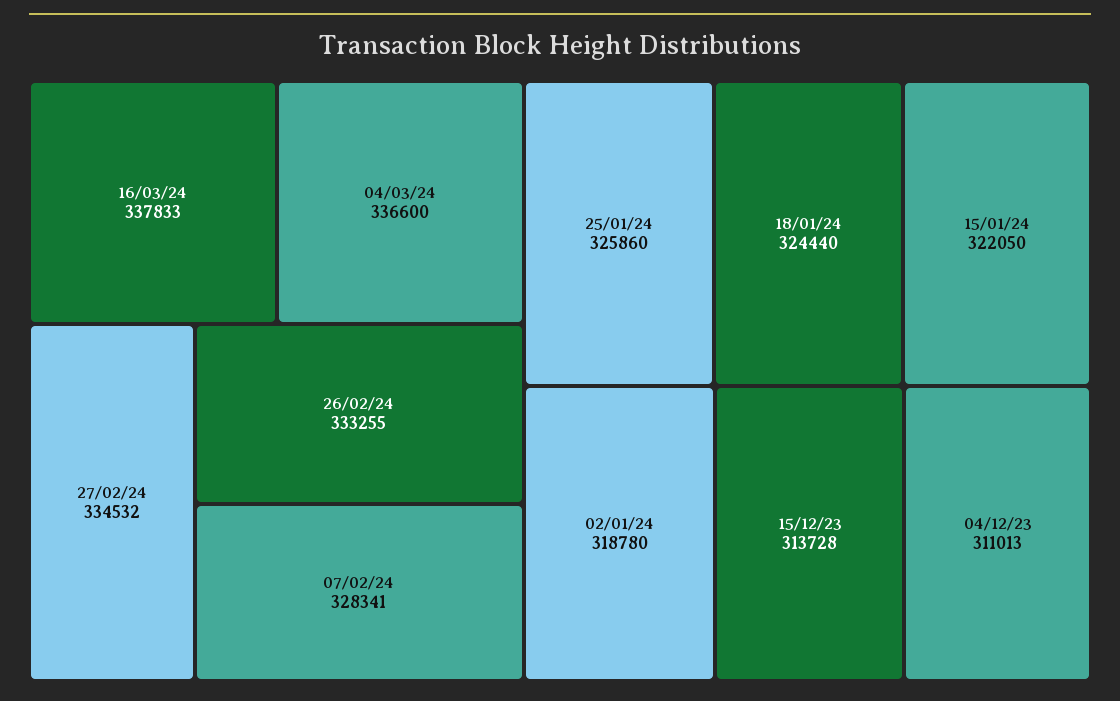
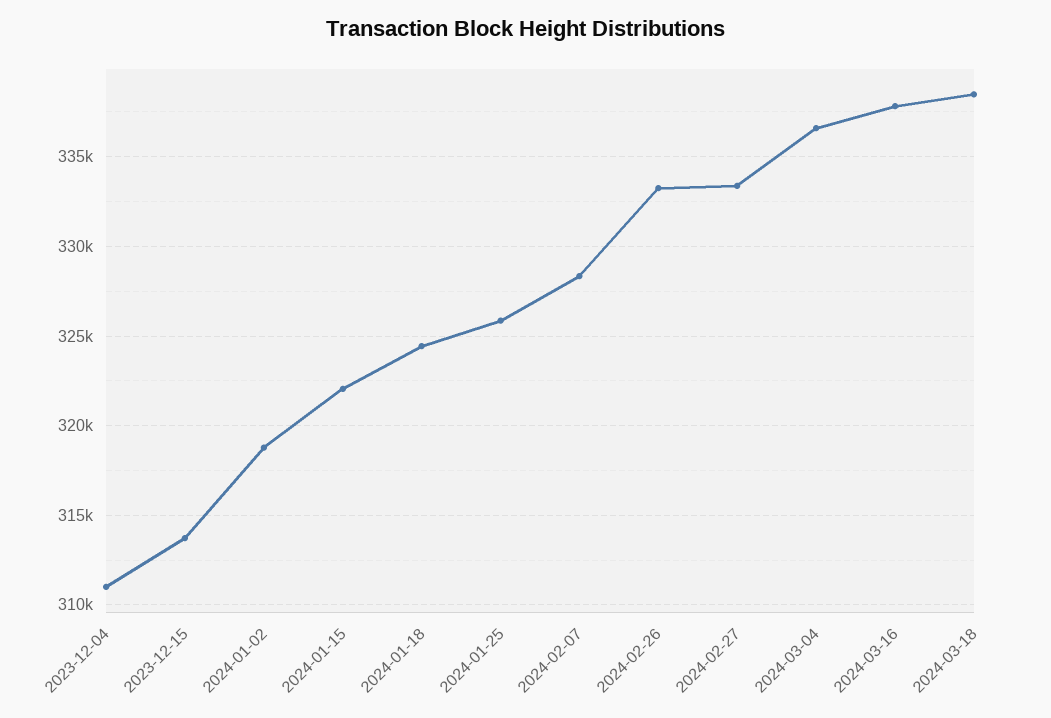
27/02/24: 334532 -> 333500
2024-03-18: none -> 338500

